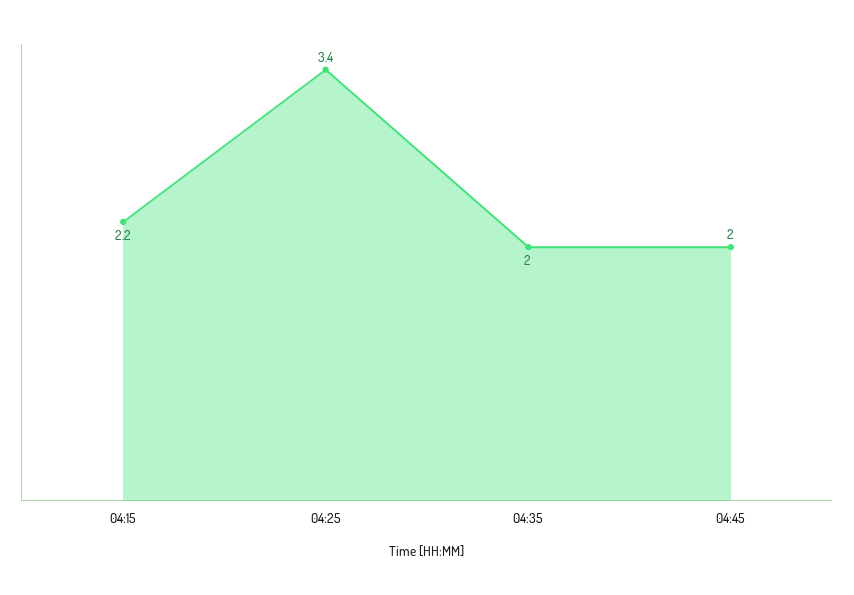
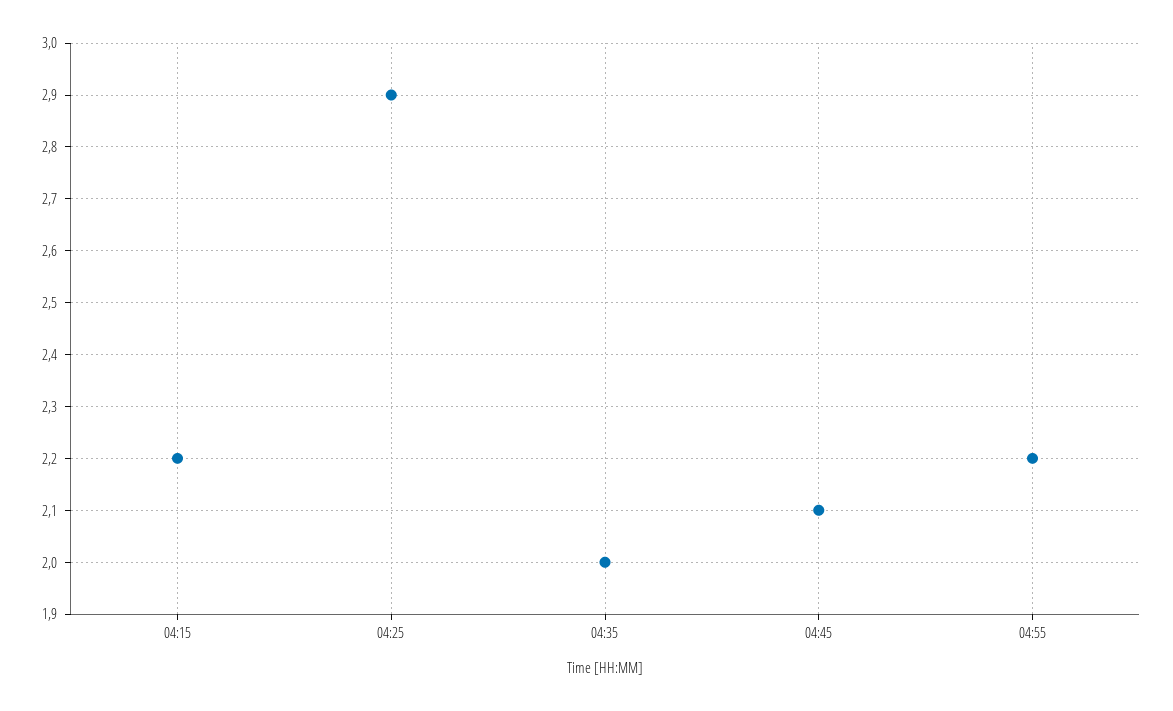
04:25: 3.4 -> 2.9
04:45: 2 -> 2.1
04:55: none -> 2.2

